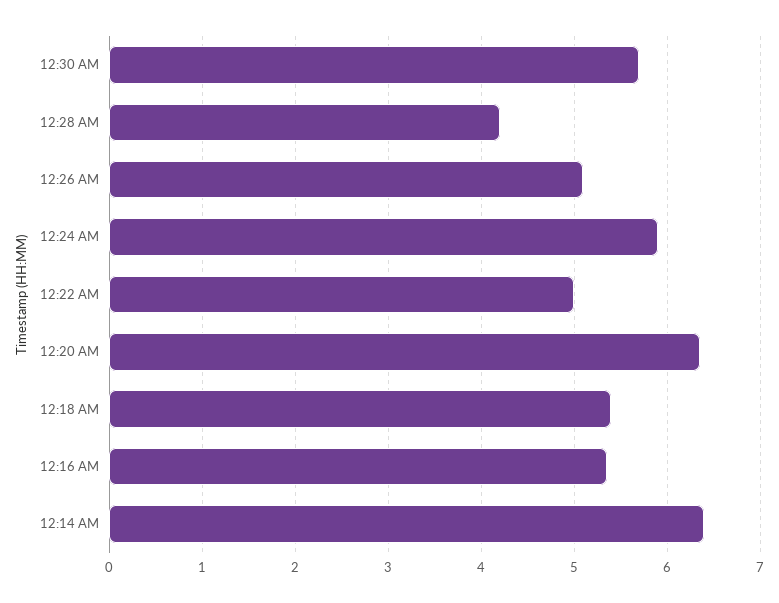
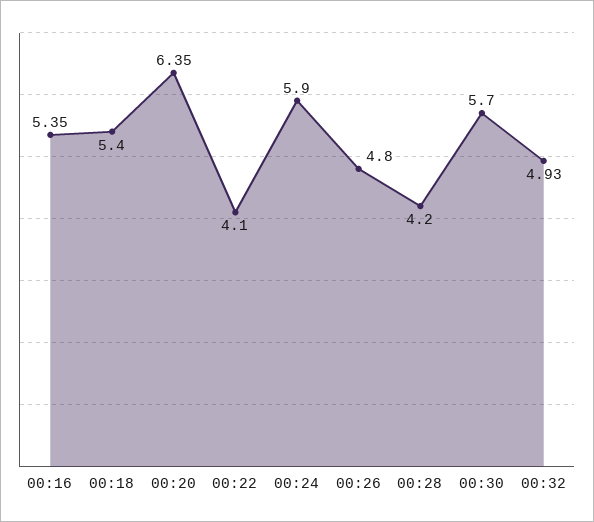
12:26 AM: 5.1 -> 4.8
12:22 AM: 5 -> 4.1
12:14 AM: 6.4 -> none
00:32: none -> 4.93

